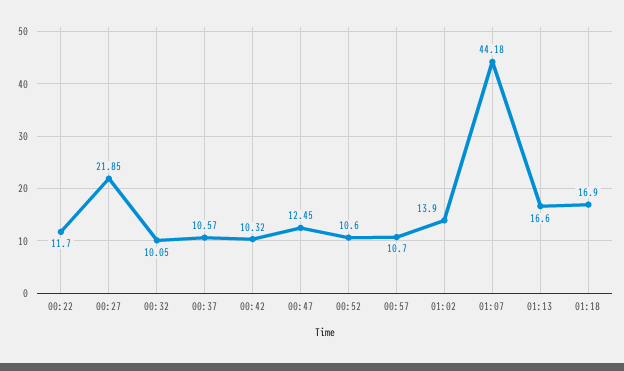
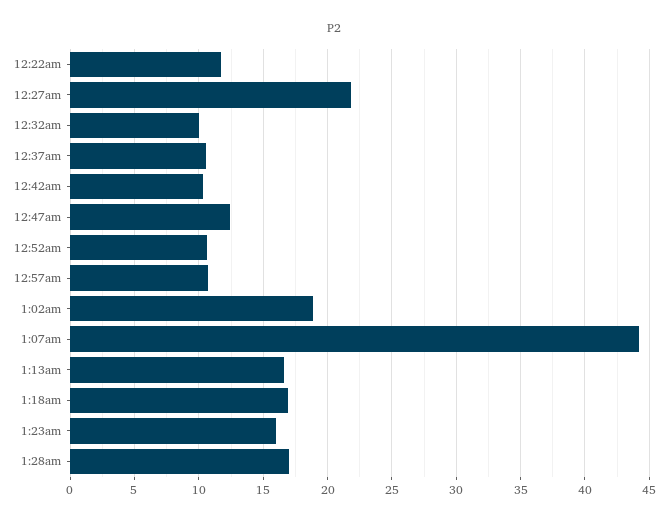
01:02: 13.9 -> 19
1:23am: none -> 16
1:28am: none -> 17

